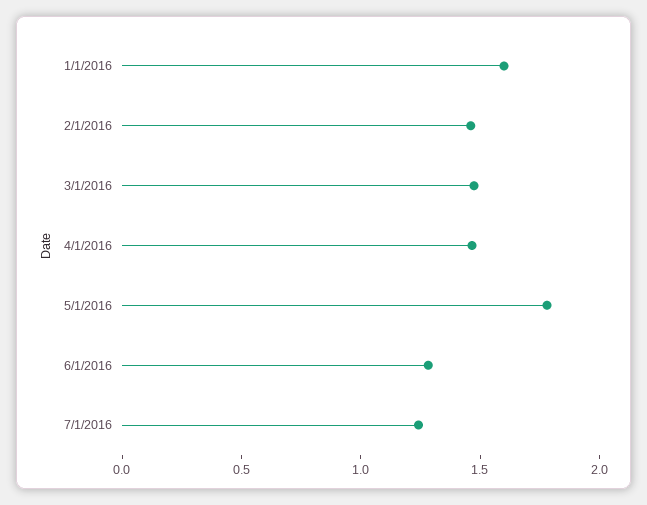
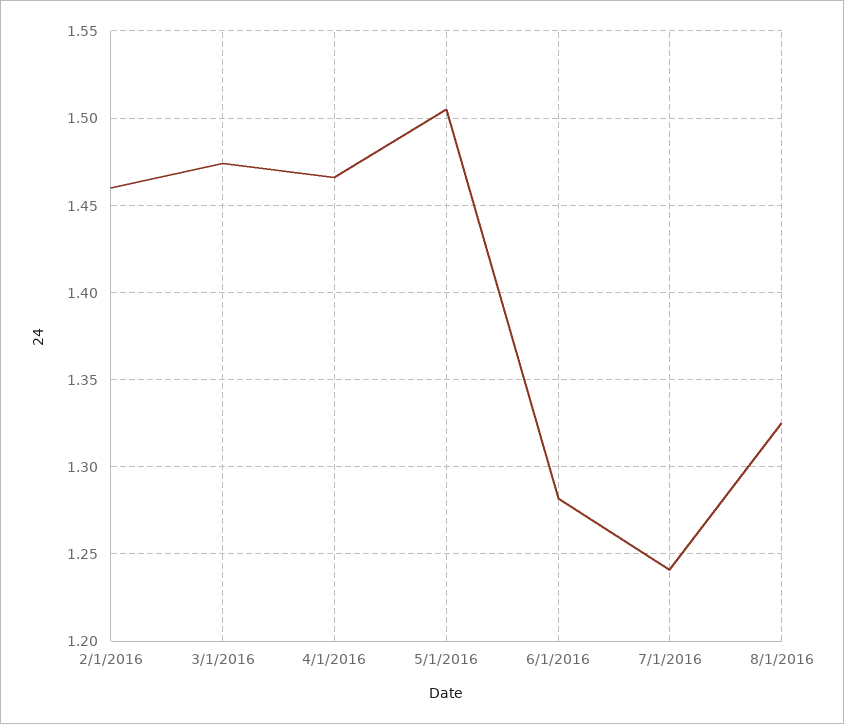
1/1/2016: 1.6 -> none
5/1/2016: 1.8 -> 1.505
8/1/2016: none -> 1.325

